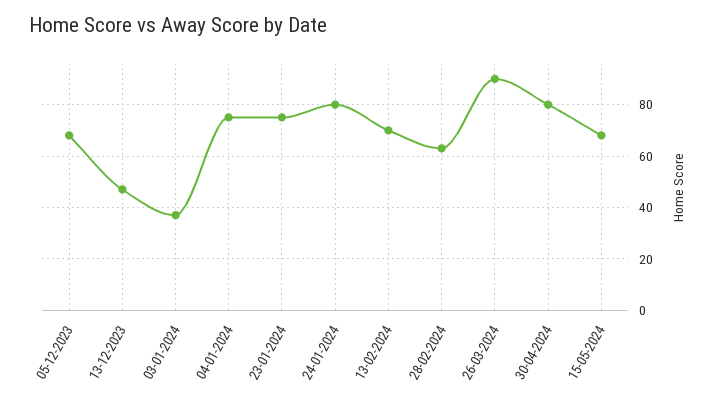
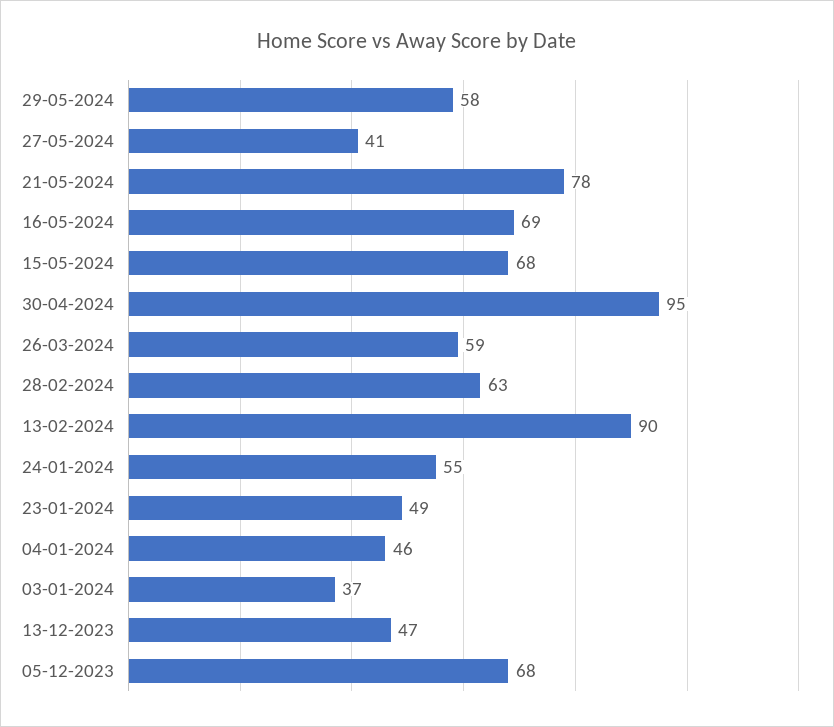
04-01-2024: 75 -> 46
23-01-2024: 75 -> 49
24-01-2024: 80 -> 55
13-02-2024: 70 -> 90
26-03-2024: 90 -> 59
30-04-2024: 80 -> 95
29-05-2024: none -> 58
27-05-2024: none -> 41
21-05-2024: none -> 78
16-05-2024: none -> 69

